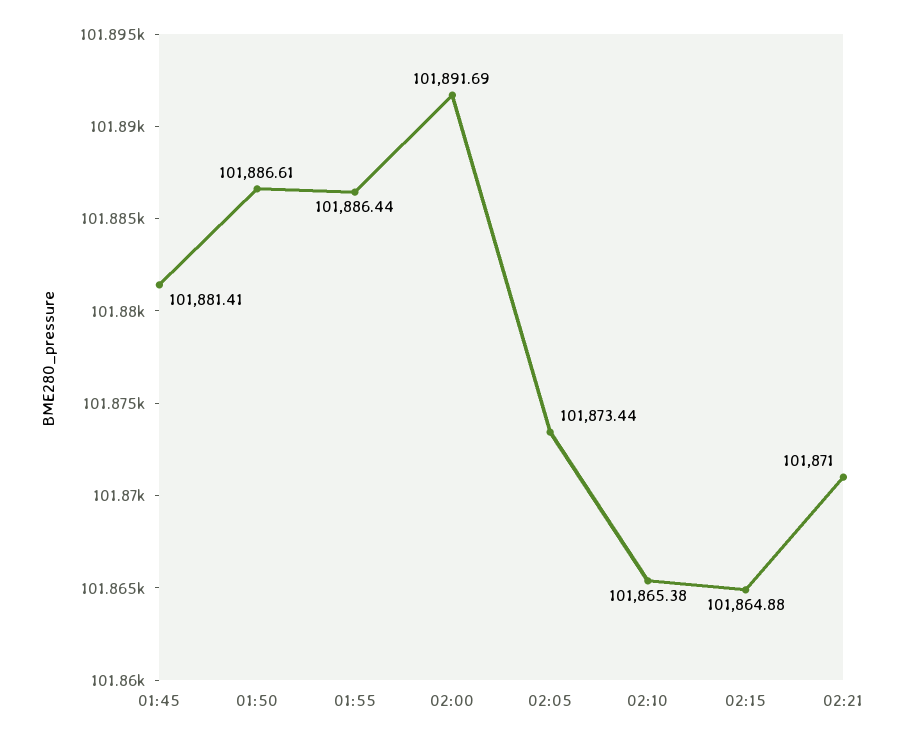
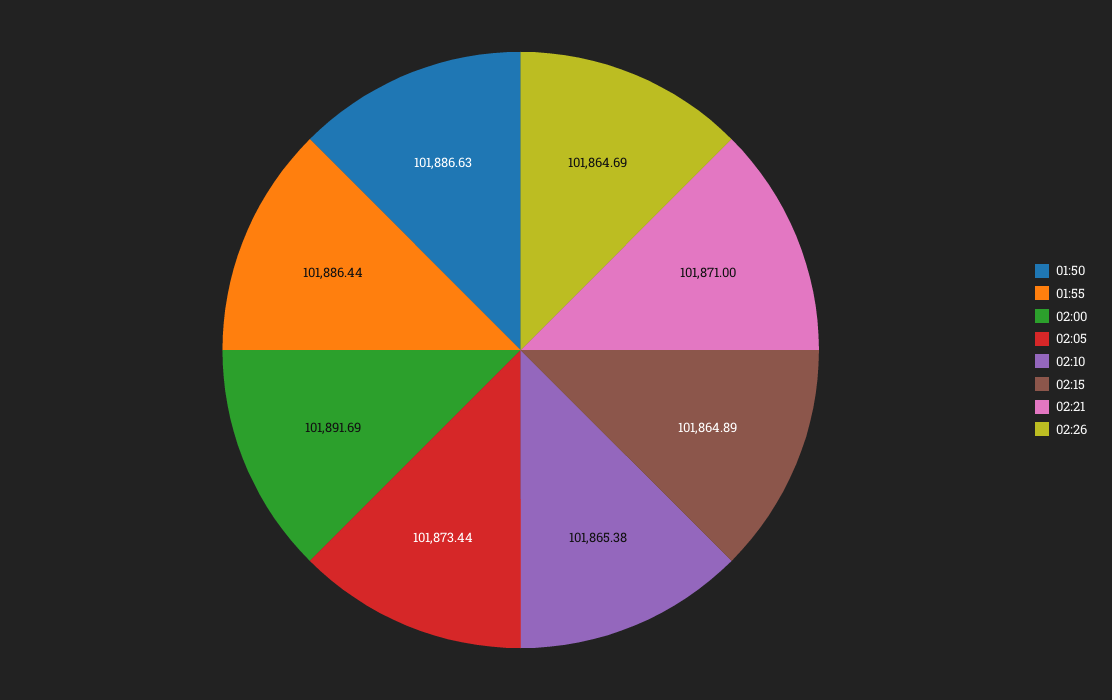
01:45: 101881.41 -> none
01:50: 101886.61 -> 101886.63
02:15: 101864.88 -> 101864.89
02:26: none -> 101864.69

